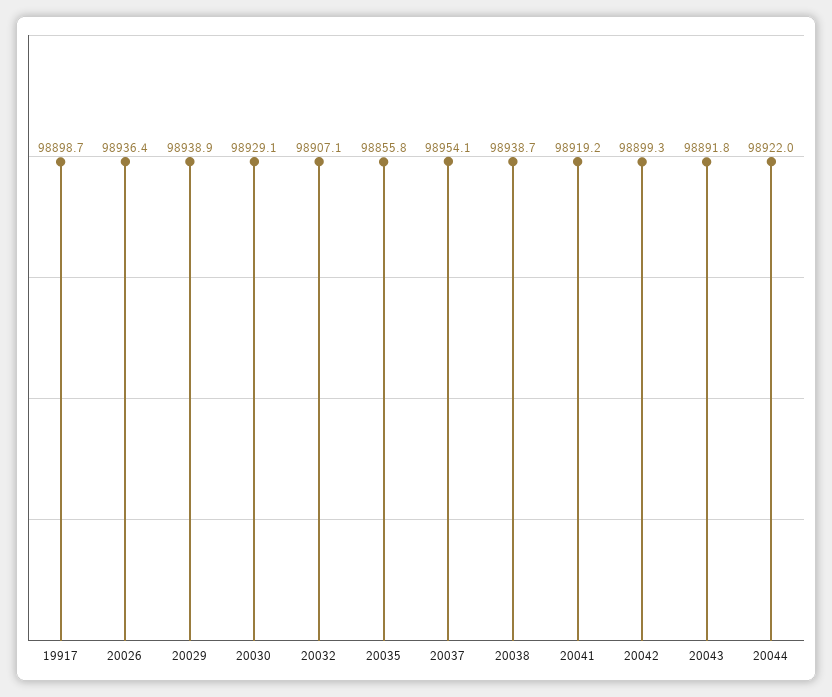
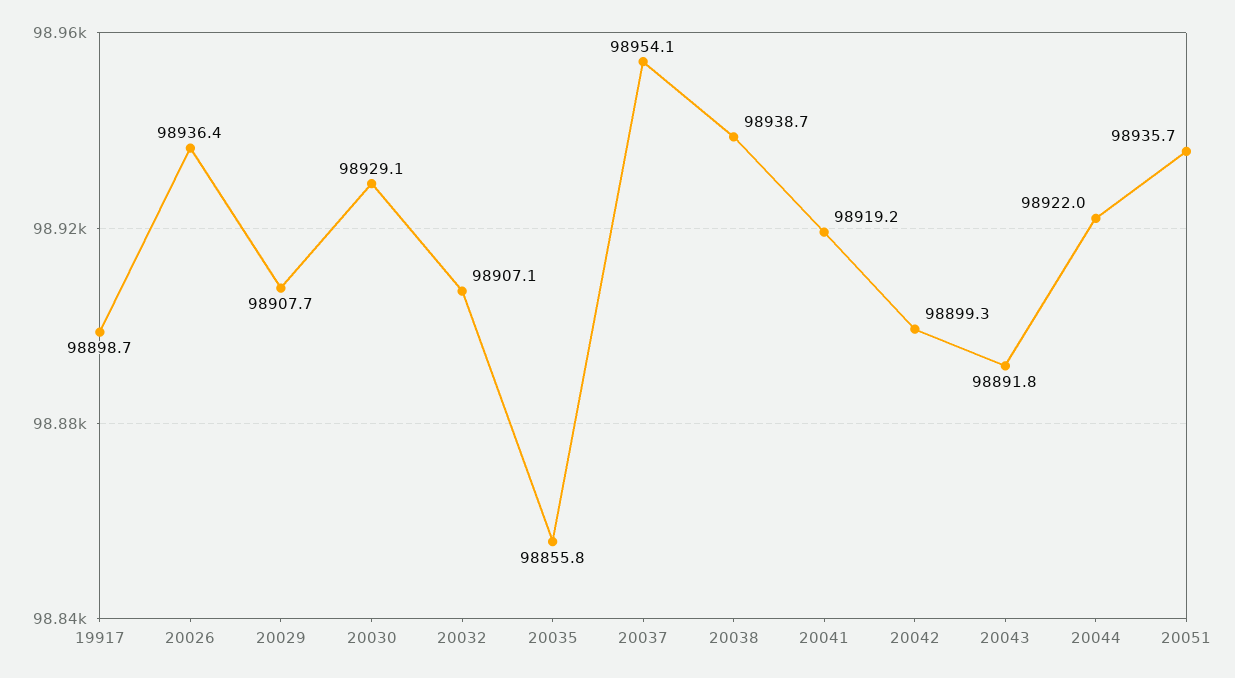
20029: 98938.9 -> 98907.7
20051: none -> 98935.7

